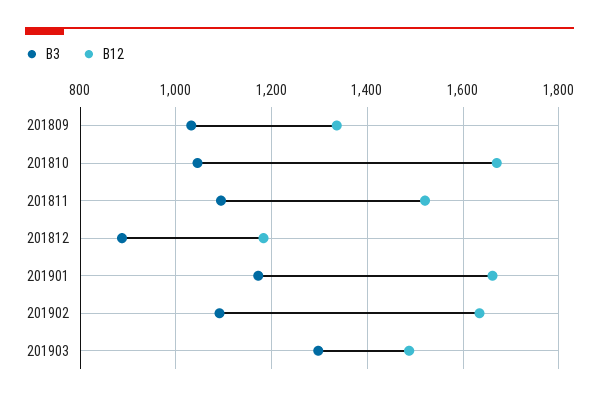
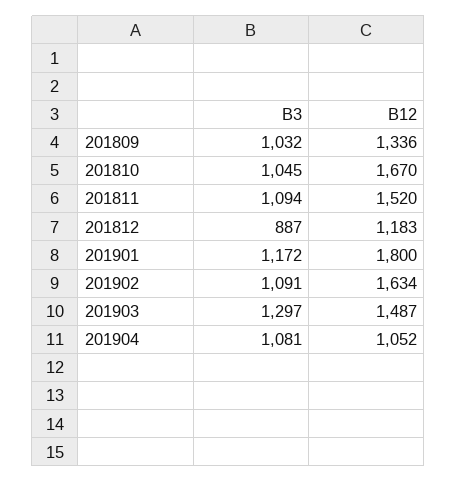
B12, 201901: 1660 -> 1800
B3, 201904: none -> 1081
B12, 201904: none -> 1052

